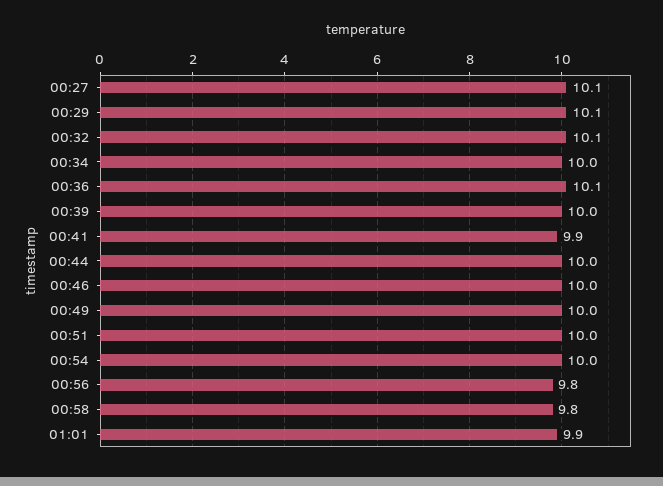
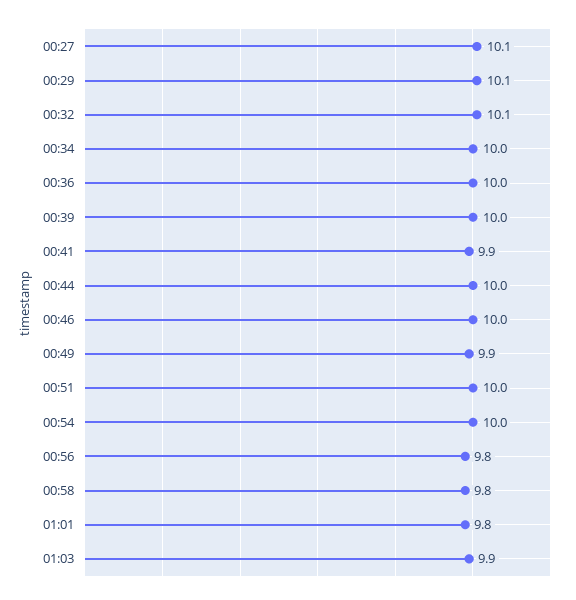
00:36: 10.1 -> 10
00:49: 10 -> 9.9
01:01: 9.9 -> 9.8
01:03: none -> 9.9

